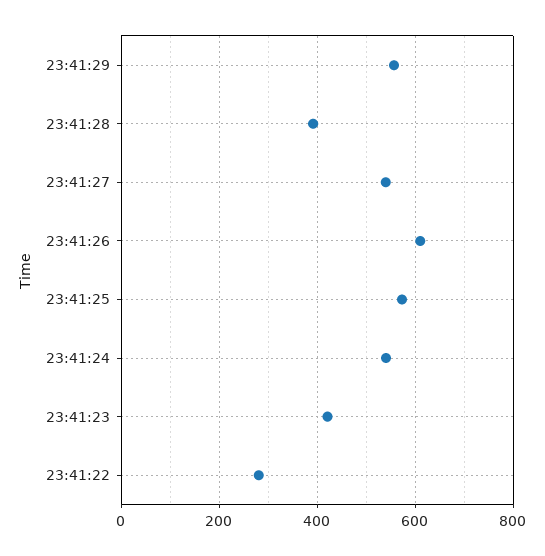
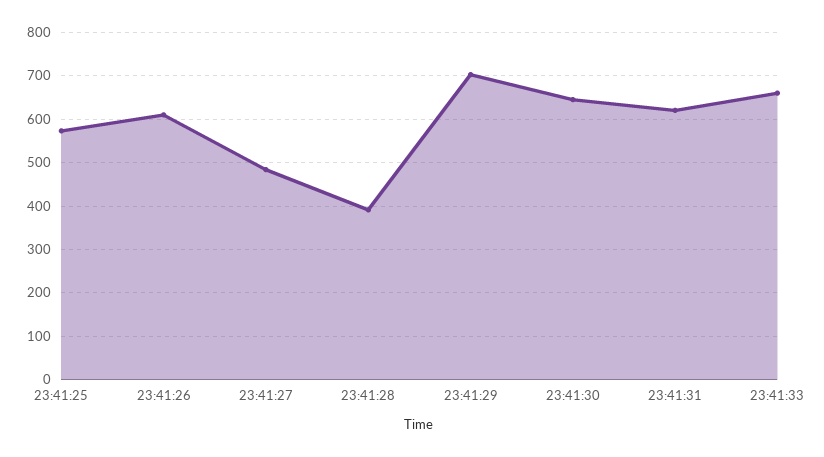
23:41:29: 560 -> 700
23:41:27: 540 -> 480
23:41:24: 540 -> none
23:41:23: 420 -> none
23:41:22: 280 -> none
23:41:30: none -> 640
23:41:31: none -> 620
23:41:33: none -> 660

